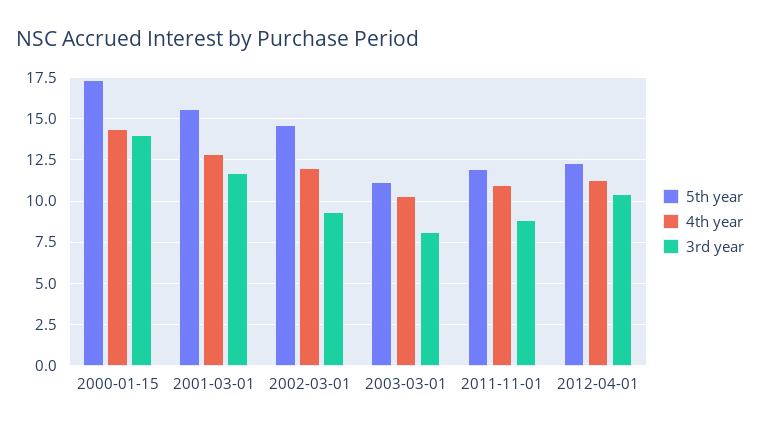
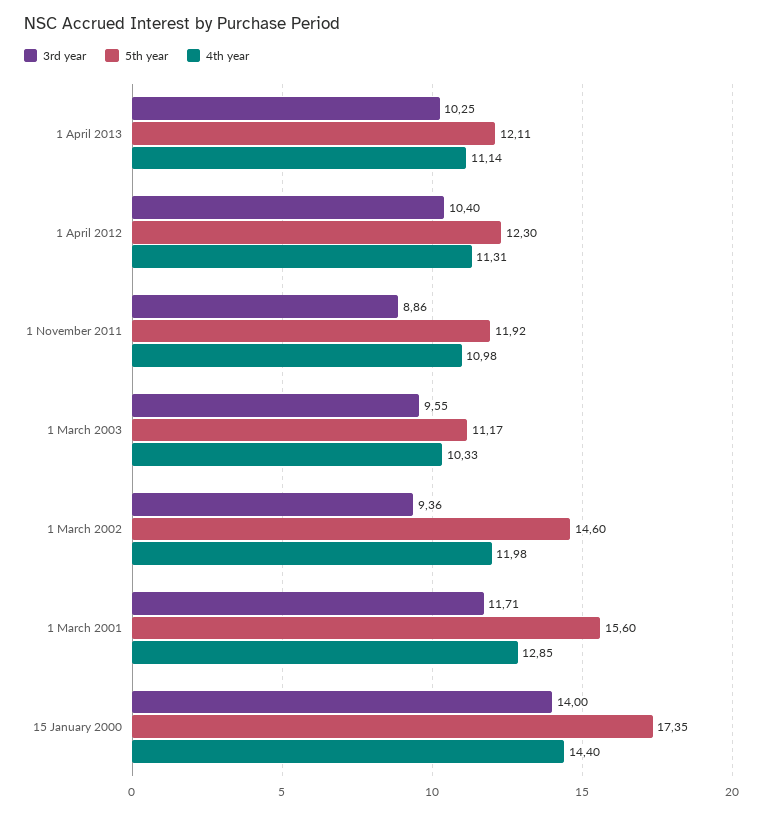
3rd year, 2003-03-01: 8 -> 9.55
3rd year, 1 April 2013: none -> 10.25
5th year, 1 April 2013: none -> 12.11
4th year, 1 April 2013: none -> 11.14

